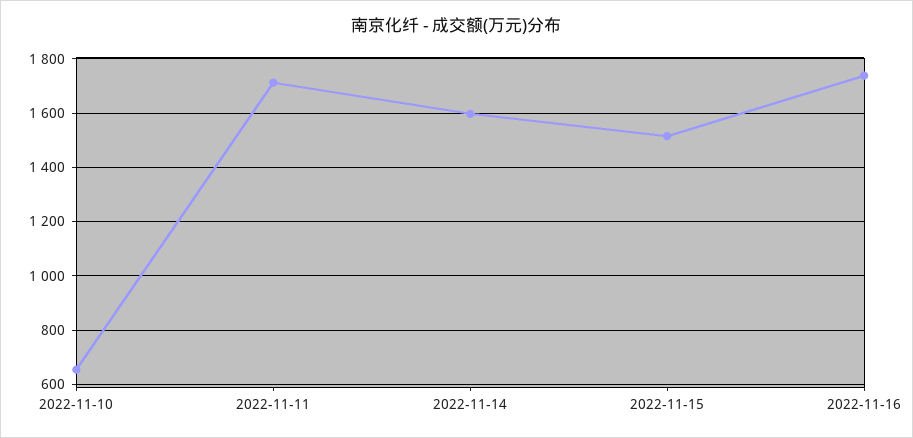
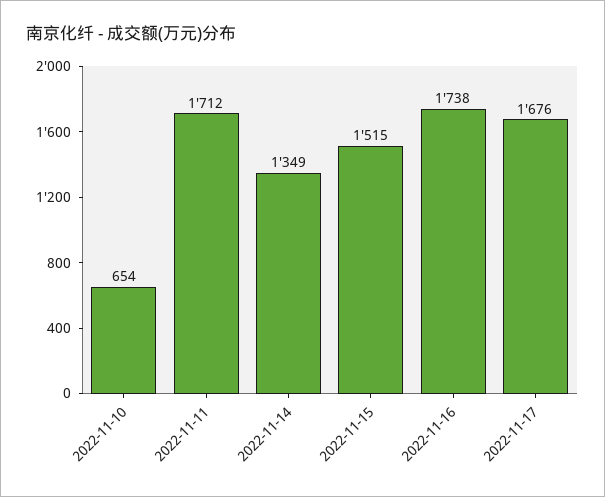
2022-11-14: 1600 -> 1349
2022-11-17: none -> 1676

